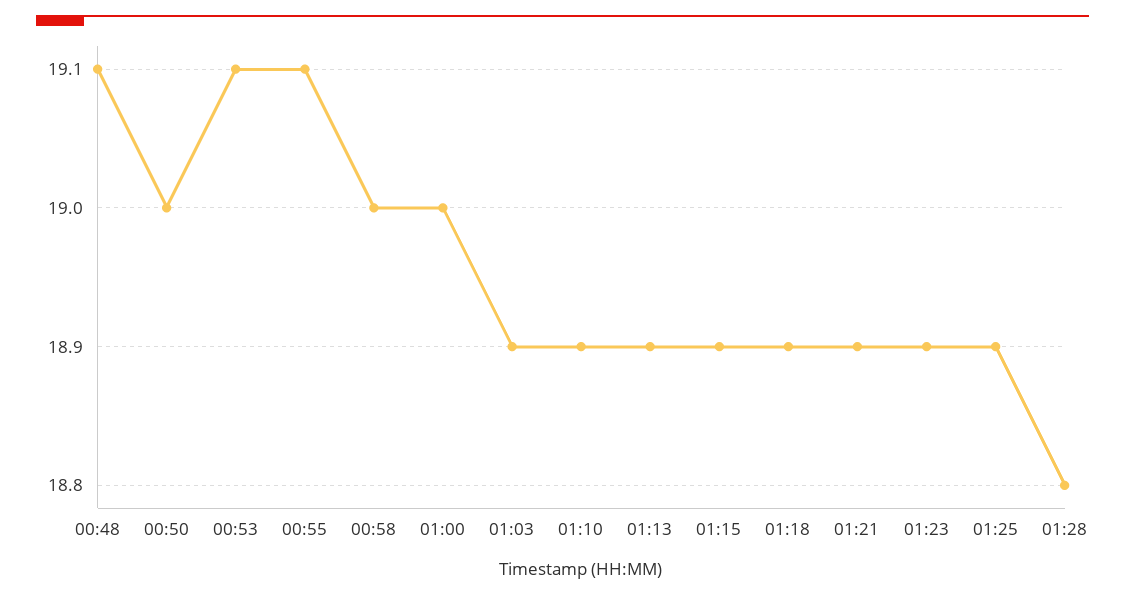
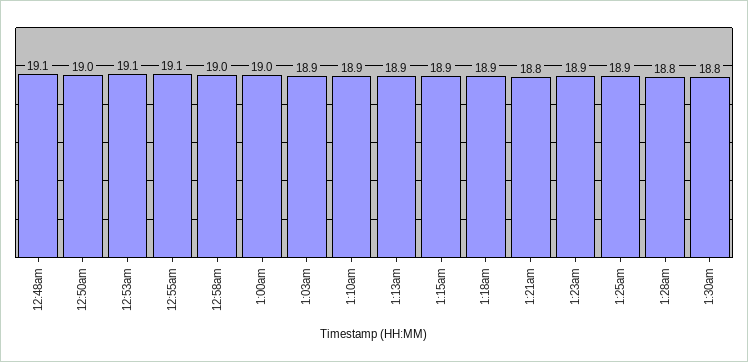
01:21: 18.9 -> 18.8
1:30am: none -> 18.8

